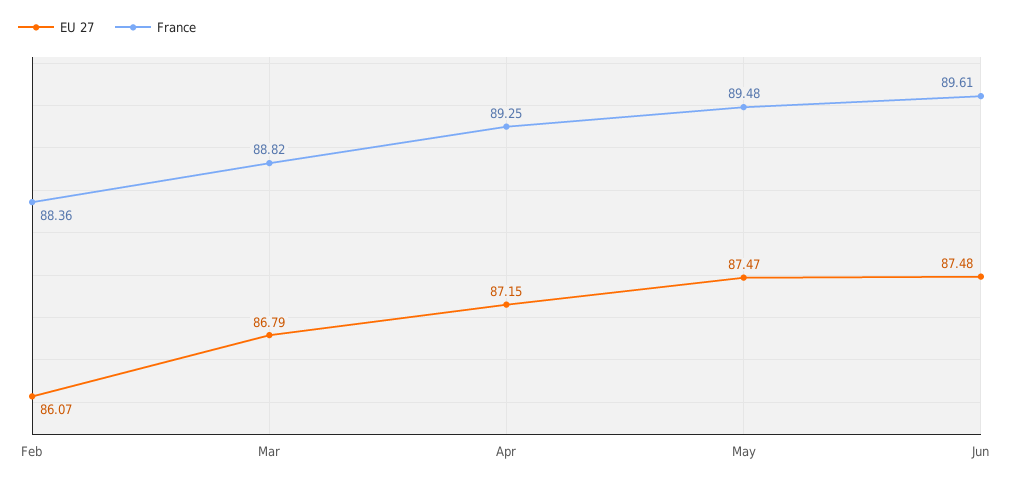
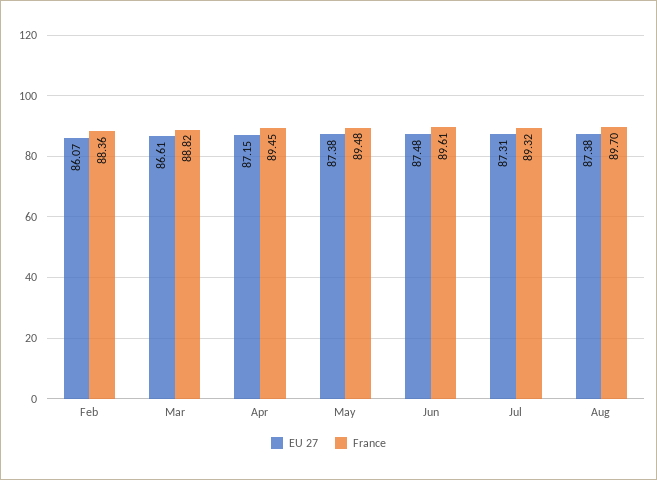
EU 27, Mar: 86.79 -> 86.61
France, Apr: 89.25 -> 89.45
EU 27, May: 87.47 -> 87.38
EU 27, Jul: none -> 87.31
France, Jul: none -> 89.32
EU 27, Aug: none -> 87.38
France, Aug: none -> 89.7

